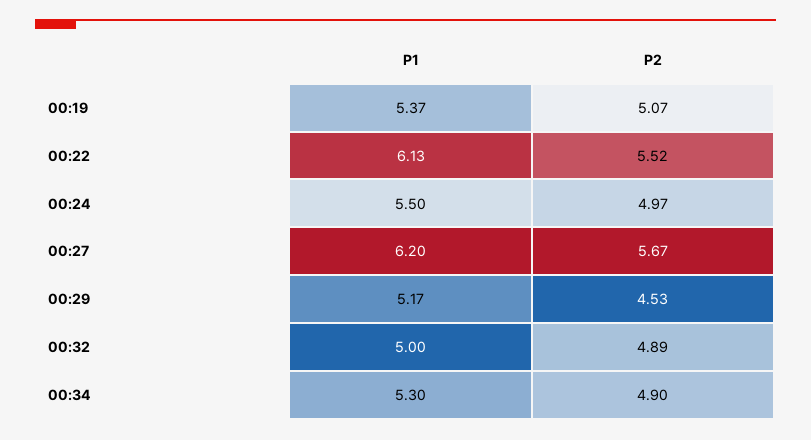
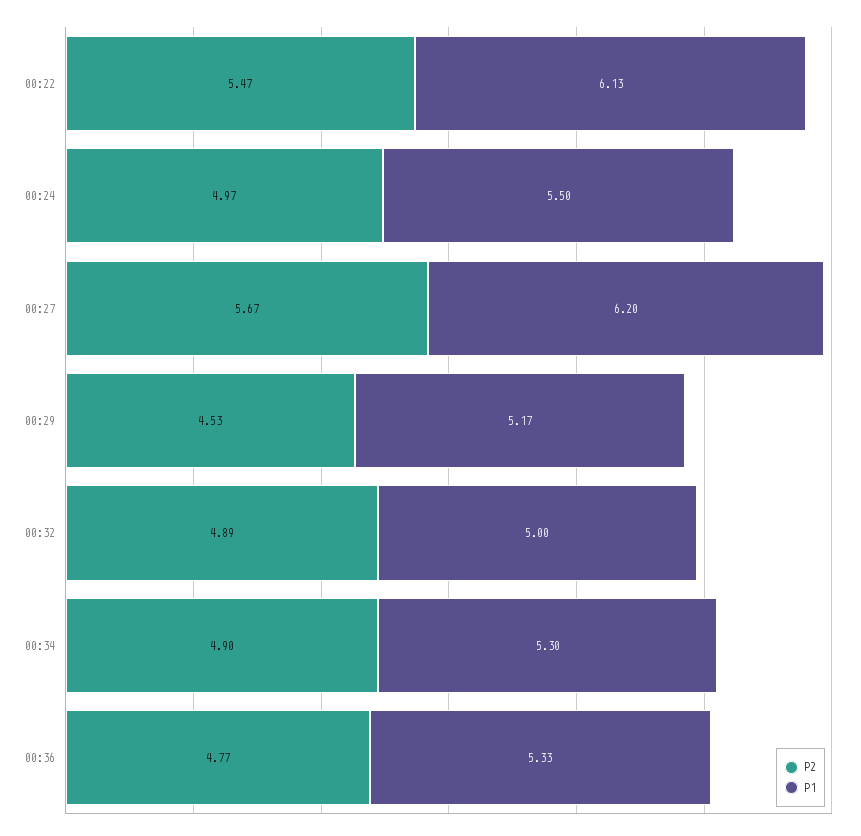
P1, 00:19: 5.37 -> none
P2, 00:19: 5.07 -> none
P2, 00:22: 5.52 -> 5.47
P2, 00:36: none -> 4.77
P1, 00:36: none -> 5.33

